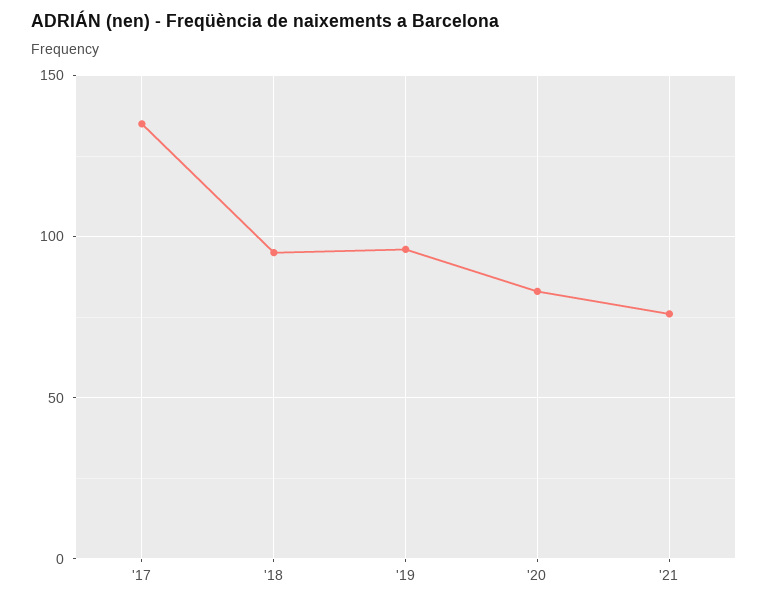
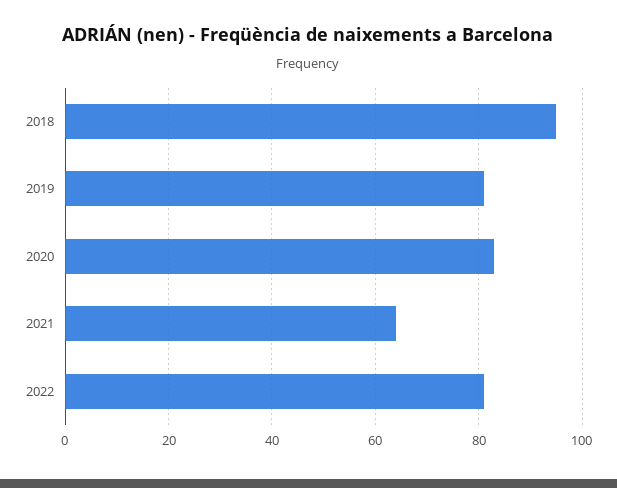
'17: 135 -> none
'19: 95 -> 80
'21: 75 -> 65
2022: none -> 80

